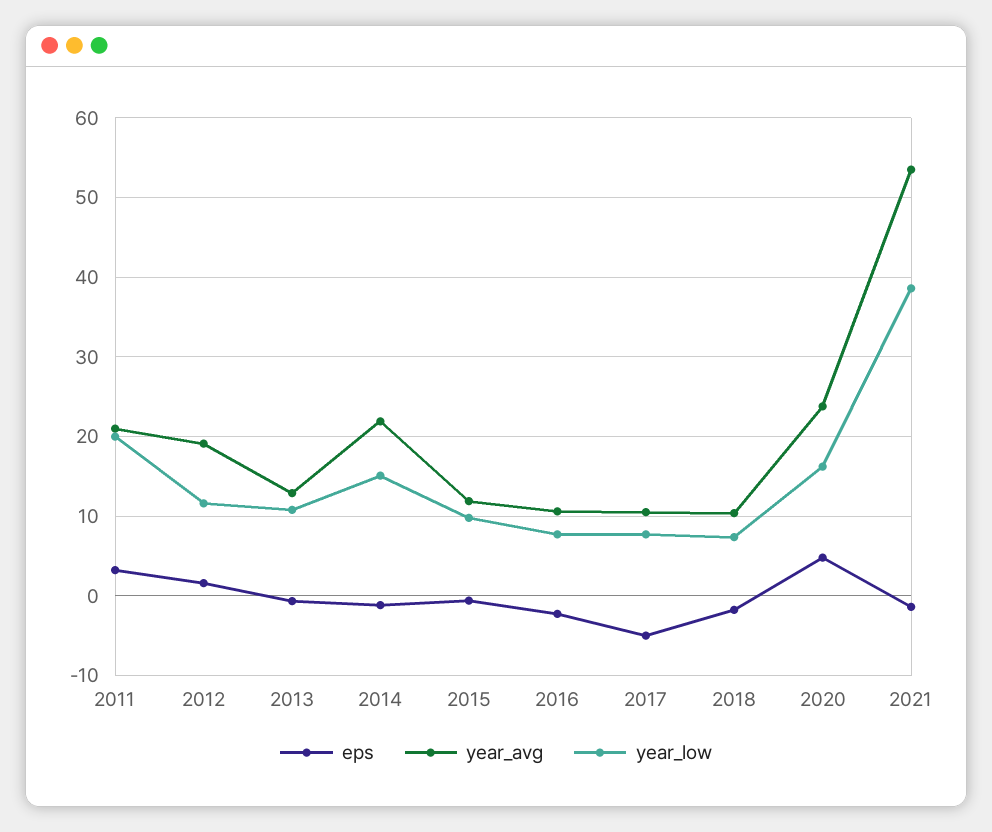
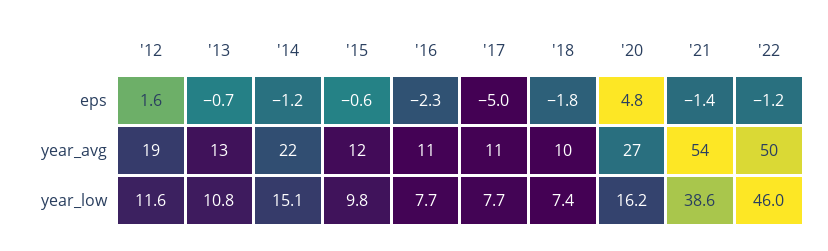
eps, 2011: 3 -> none
year_avg, 2011: 21 -> none
year_low, 2011: 20 -> none
year_avg, 2020: 24 -> 27
eps, '22: none -> -1.2
year_avg, '22: none -> 50
year_low, '22: none -> 46

